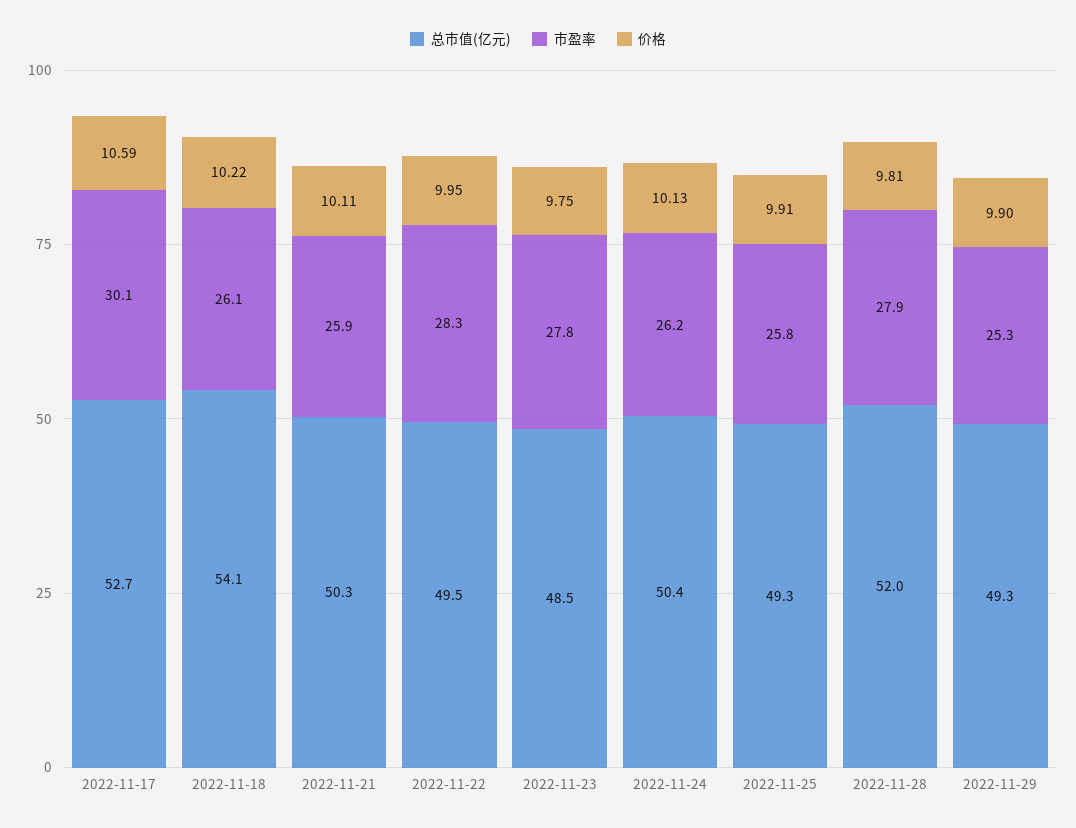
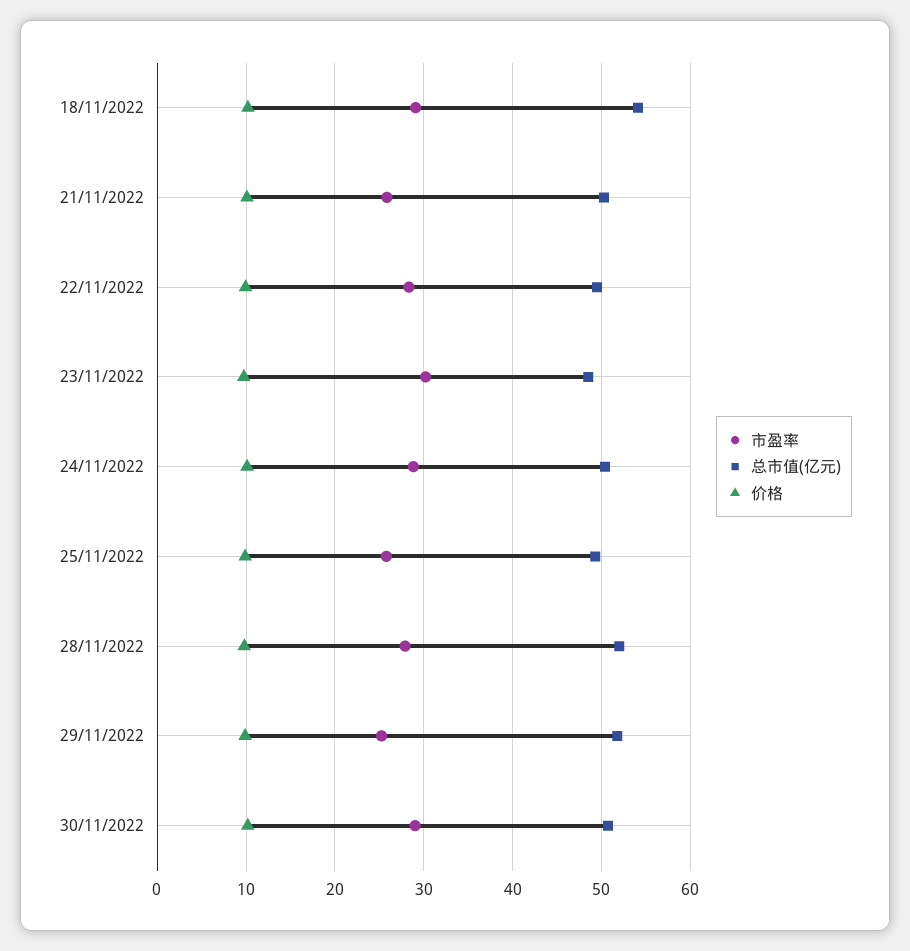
总市值(亿元), 2022-11-17: 52.7 -> none
市盈率, 2022-11-17: 30.1 -> none
价格, 2022-11-17: 10.59 -> none
市盈率, 2022-11-18: 26.1 -> 29
市盈率, 2022-11-23: 27.8 -> 30
市盈率, 2022-11-24: 26.2 -> 29
总市值(亿元), 2022-11-29: 49.3 -> 52
市盈率, 30/11/2022: none -> 29
总市值(亿元), 30/11/2022: none -> 51
价格, 30/11/2022: none -> 10

